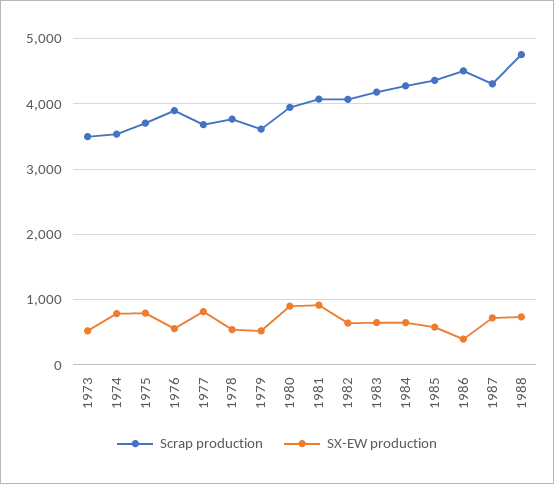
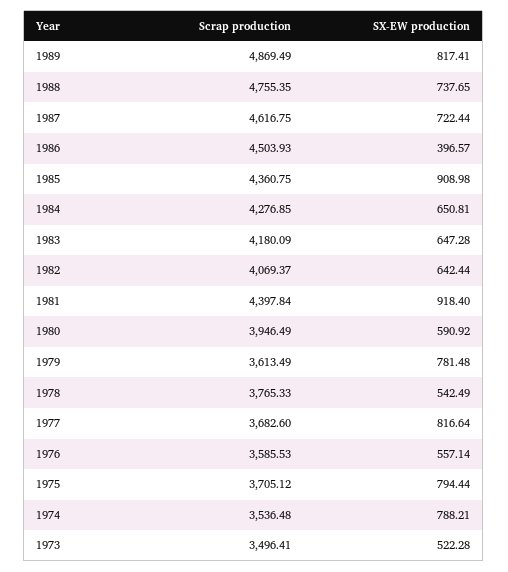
Scrap production, 1976: 3900 -> 3585.53
SX-EW production, 1979: 500 -> 781.48
SX-EW production, 1980: 900 -> 590.92
Scrap production, 1981: 4100 -> 4397.84
SX-EW production, 1985: 600 -> 908.98
Scrap production, 1987: 4300 -> 4616.75
Scrap production, 1989: none -> 4869.49
SX-EW production, 1989: none -> 817.41

